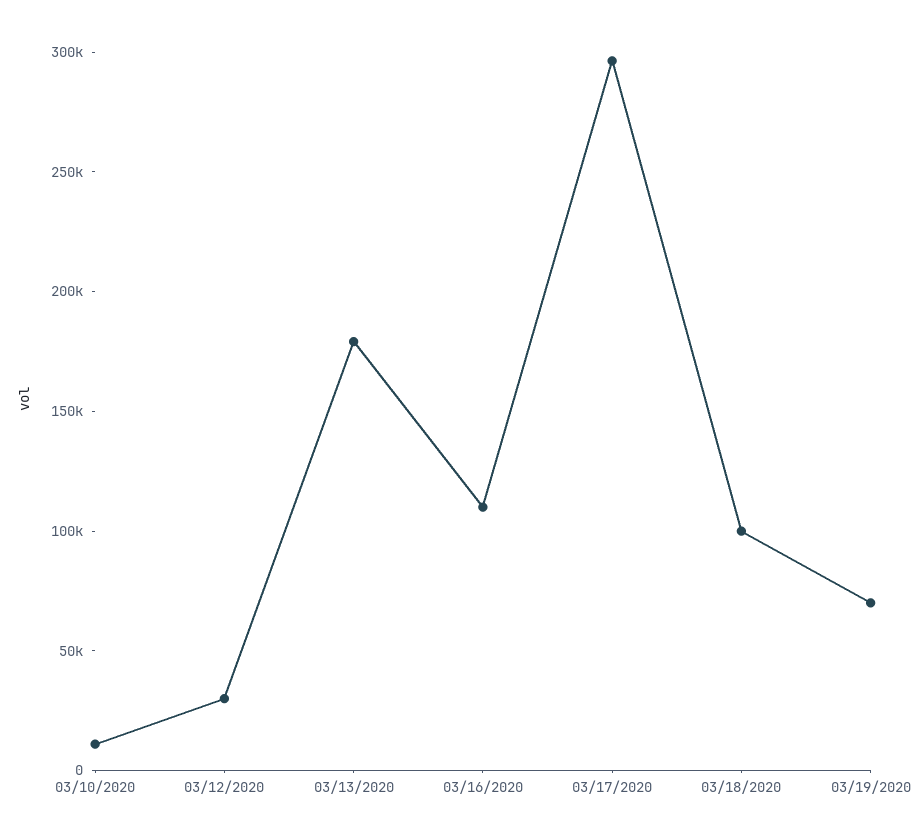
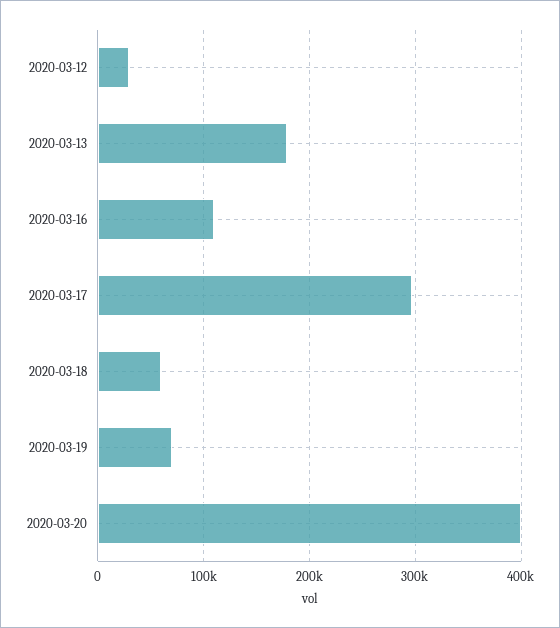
03/10/2020: 10000 -> none
03/18/2020: 100000 -> 60000
2020-03-20: none -> 400000

